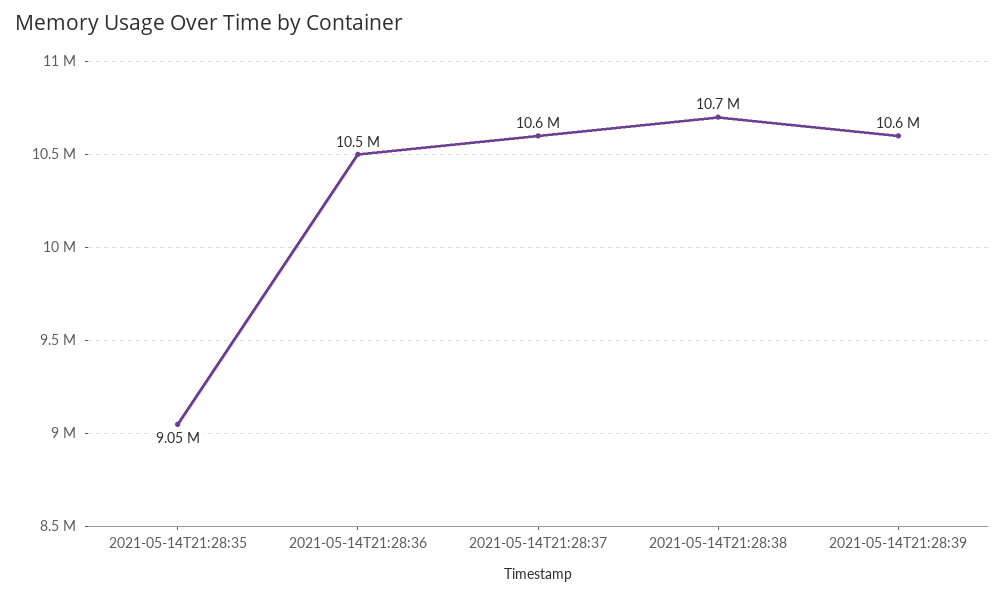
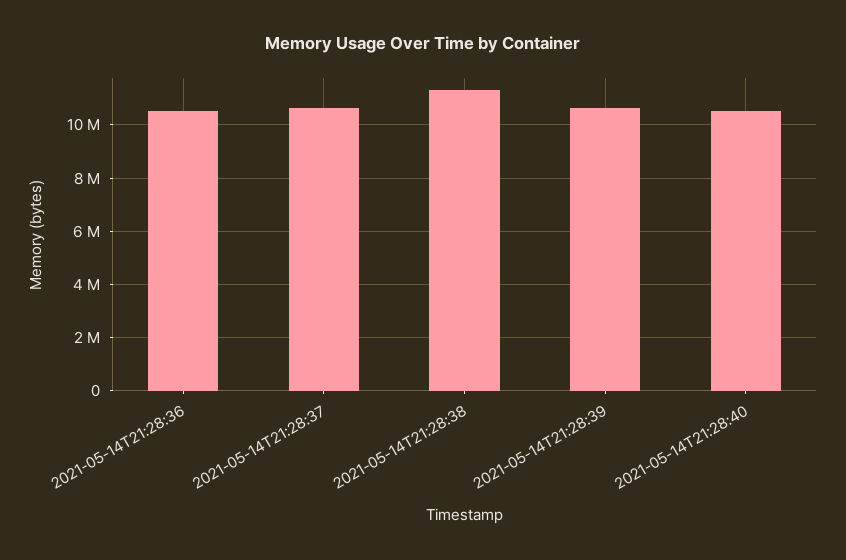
2021-05-14T21:28:35: 9050000 -> none
2021-05-14T21:28:38: 10700000 -> 11250000
2021-05-14T21:28:40: none -> 10500000

